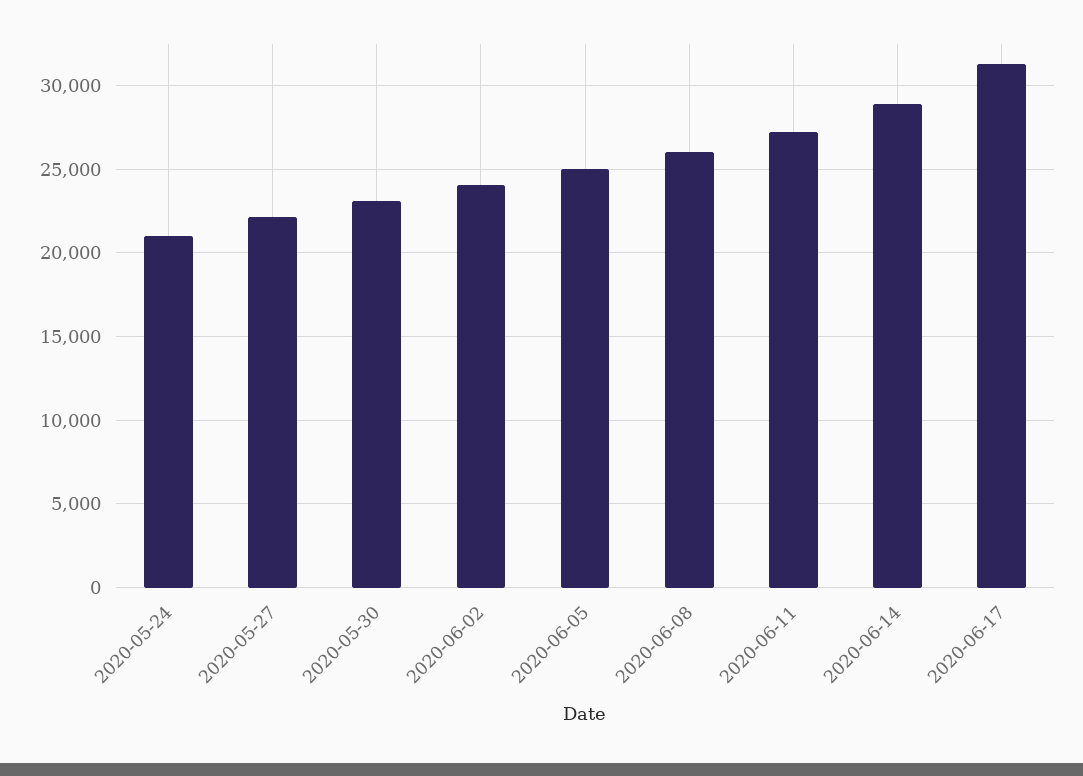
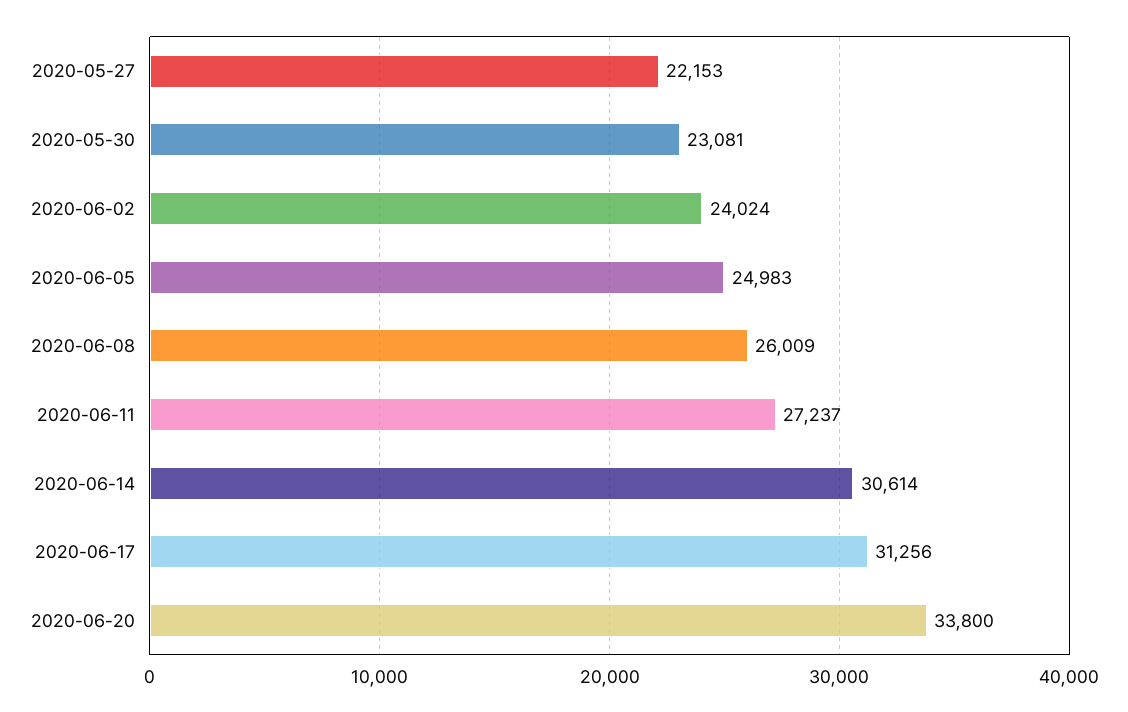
2020-05-24: 21000 -> none
2020-06-14: 29000 -> 30614
2020-06-20: none -> 33800

